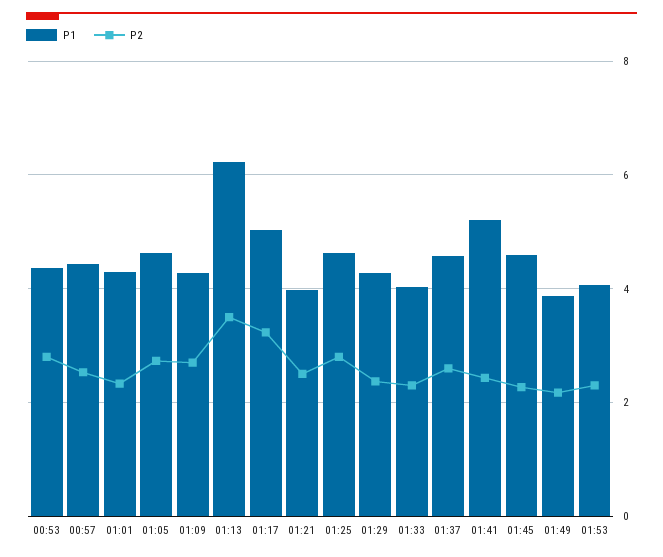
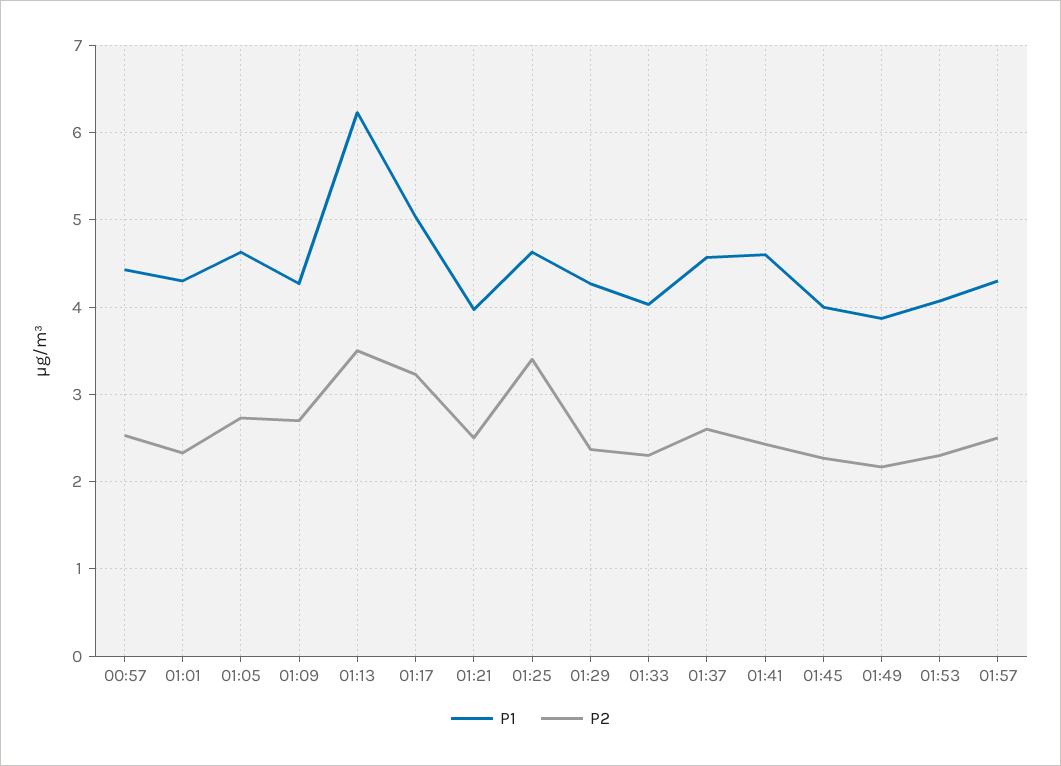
P1, 00:53: 4.4 -> none
P2, 00:53: 2.8 -> none
P2, 01:25: 2.8 -> 3.4
P1, 01:41: 5.2 -> 4.6
P1, 01:45: 4.6 -> 4
P1, 01:57: none -> 4.3
P2, 01:57: none -> 2.5

